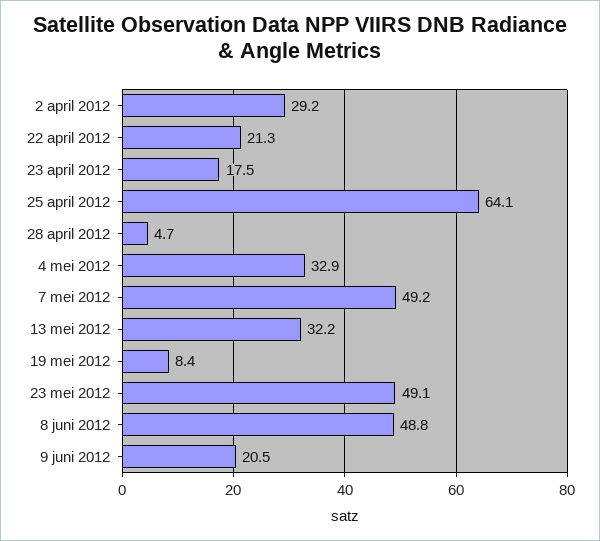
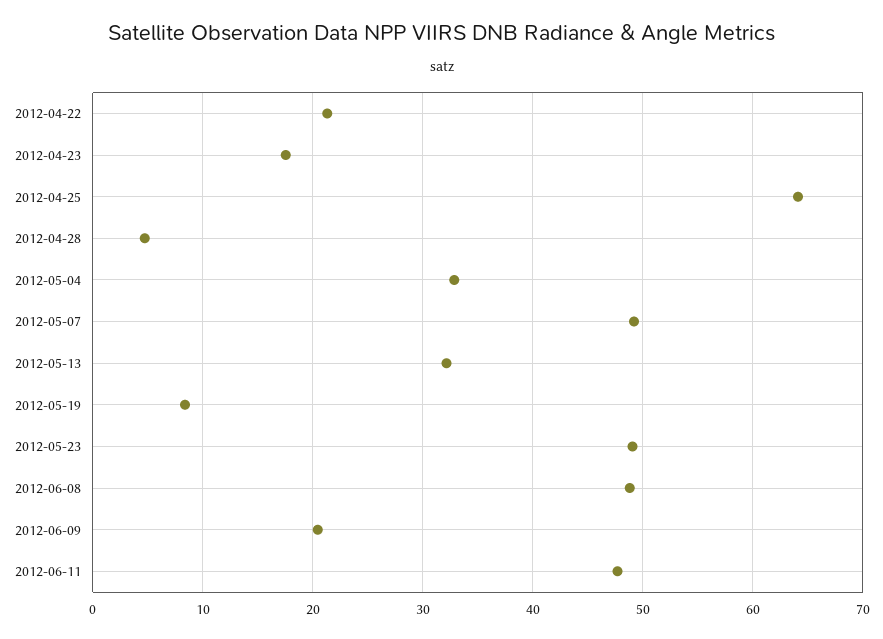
2 april 2012: 29.2 -> none
2012-06-11: none -> 48

